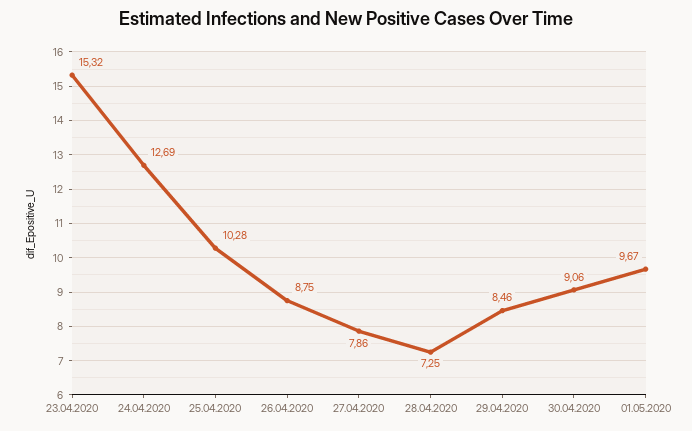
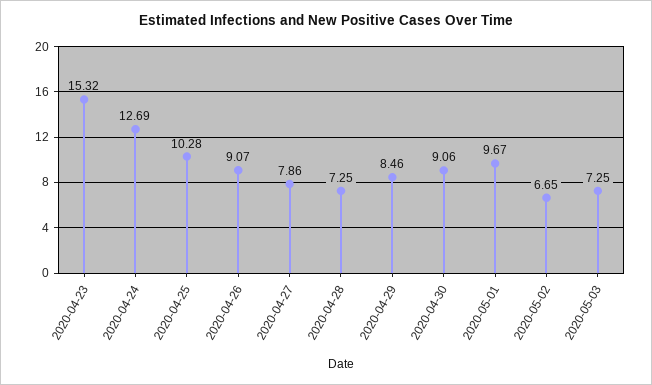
26.04.2020: 8.75 -> 9.07
2020-05-02: none -> 6.65
2020-05-03: none -> 7.25

